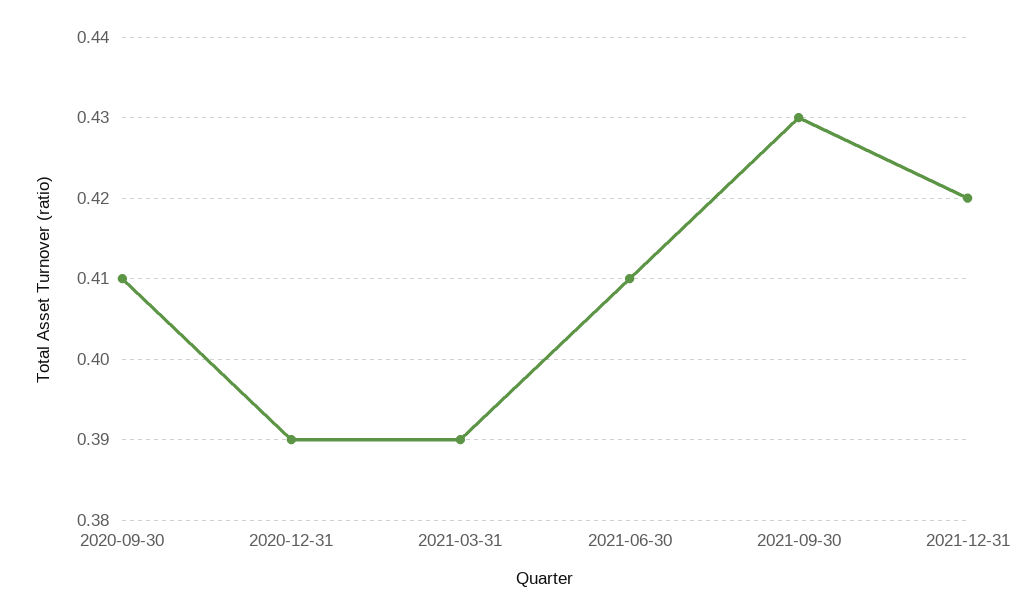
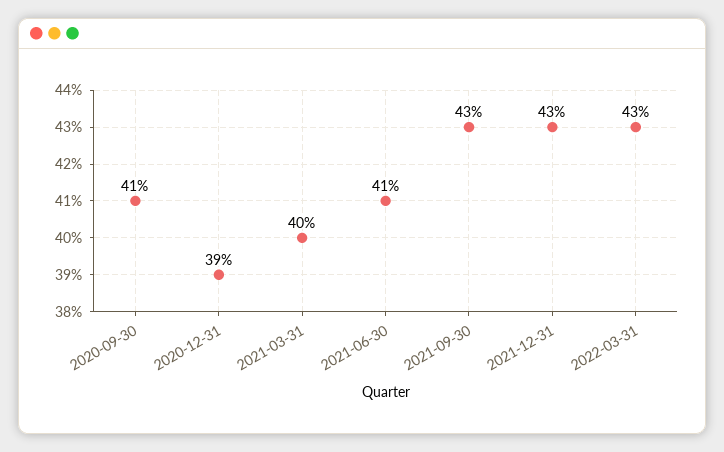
2021-03-31: 0.39 -> 0.4
2021-12-31: 0.42 -> 0.43
2022-03-31: none -> 0.43

